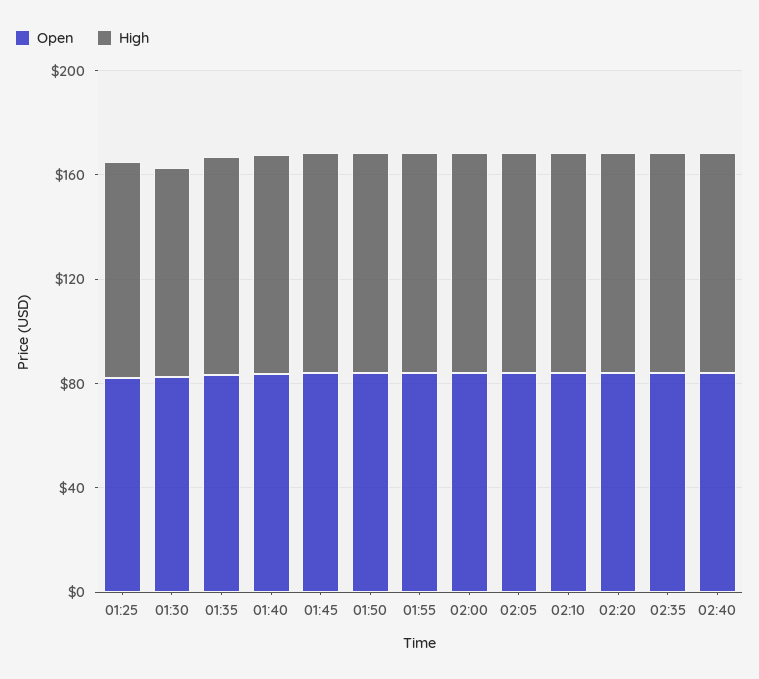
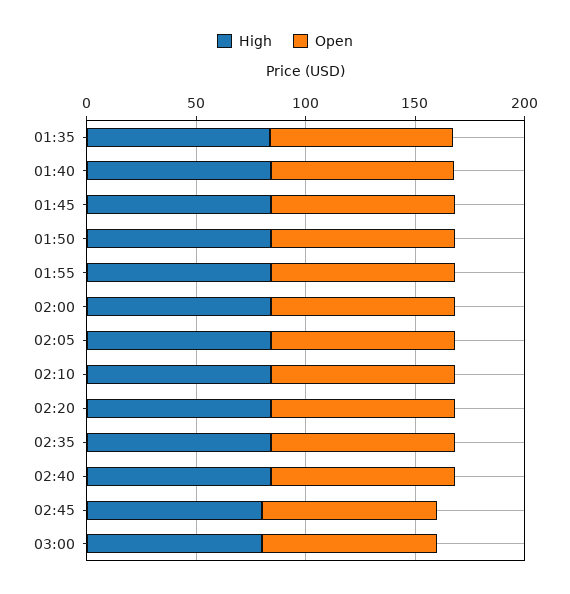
Open, 01:25: 80 -> none
High, 01:25: 80 -> none
Open, 01:30: 80 -> none
High, 01:30: 80 -> none
High, 02:45: none -> 80
Open, 02:45: none -> 80
High, 03:00: none -> 80
Open, 03:00: none -> 80

